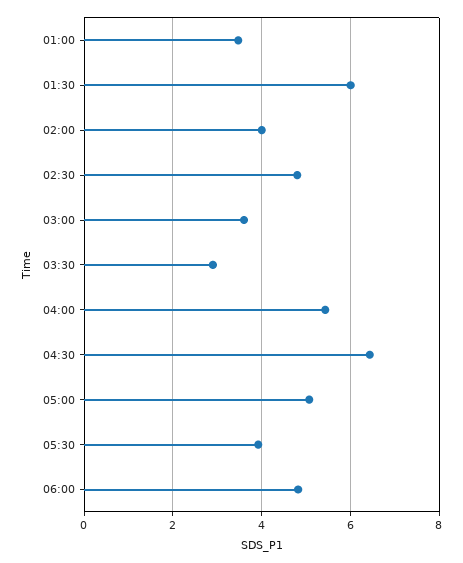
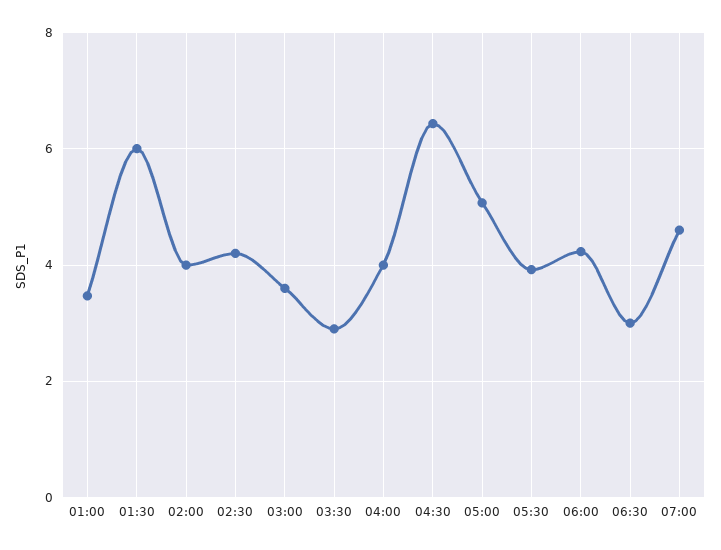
02:30: 4.8 -> 4.2
04:00: 5.4 -> 4
06:00: 4.8 -> 4.2
06:30: none -> 3
07:00: none -> 4.6

